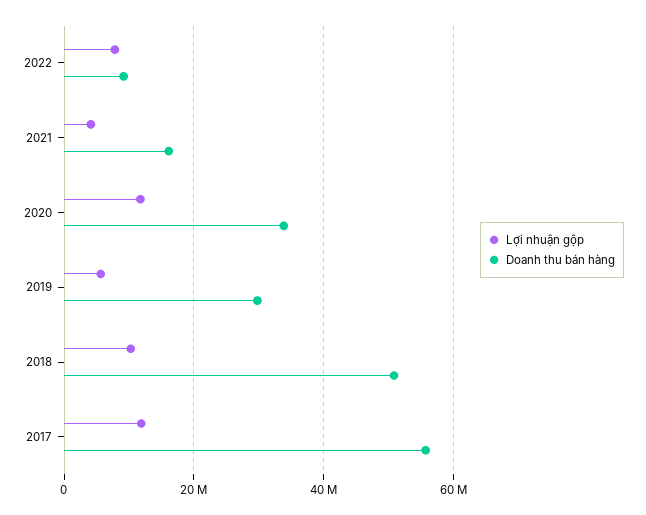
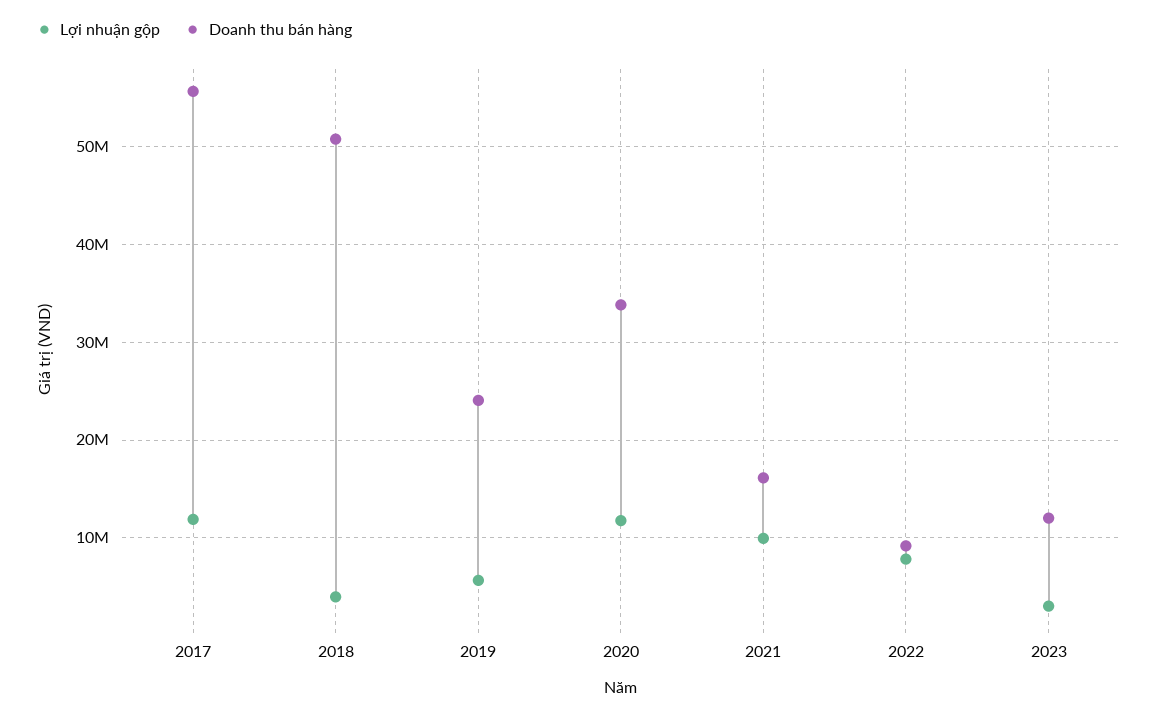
Lợi nhuận gộp, 2021: 4000000 -> 10000000
Doanh thu bán hàng, 2019: 30000000 -> 24000000
Lợi nhuận gộp, 2018: 10000000 -> 4000000
Lợi nhuận gộp, 2023: none -> 3000000
Doanh thu bán hàng, 2023: none -> 12000000

